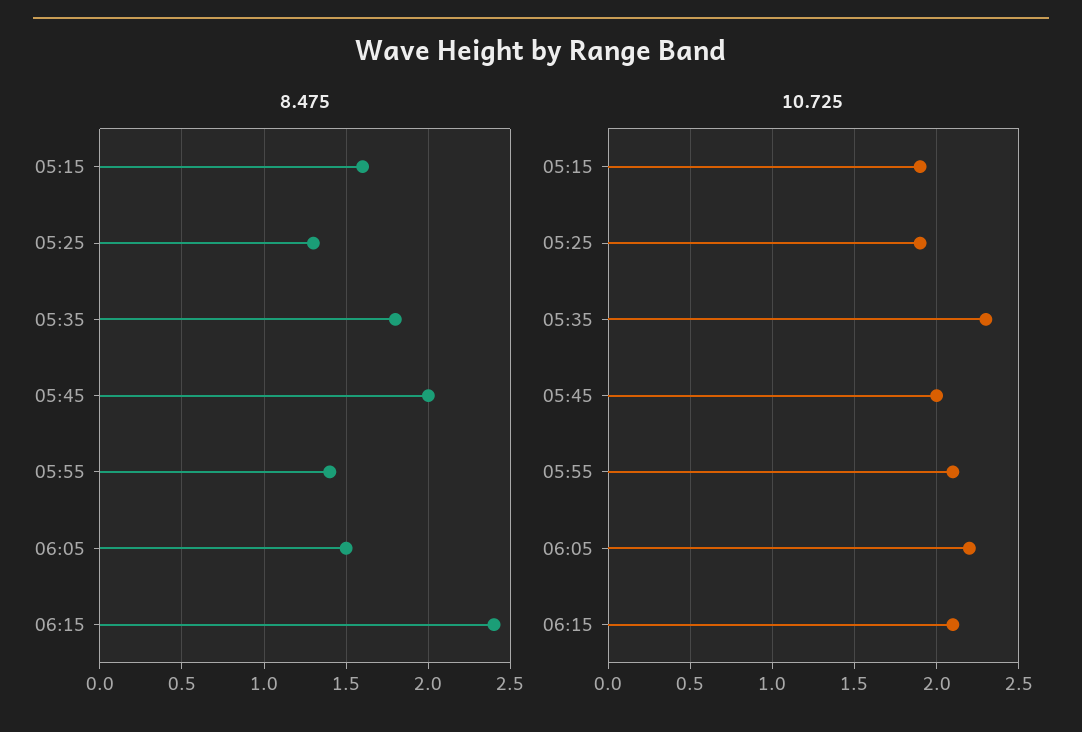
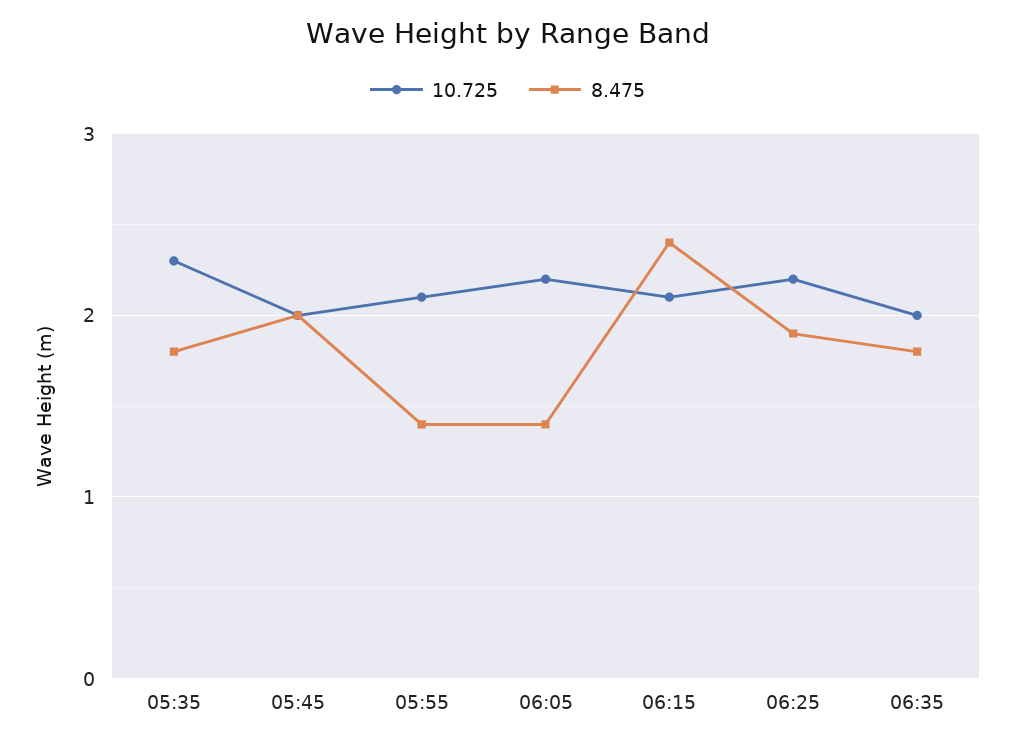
8.475, 05:15: 1.6 -> none
8.475, 05:25: 1.3 -> none
8.475, 06:05: 1.5 -> 1.4
10.725, 05:15: 1.9 -> none
10.725, 05:25: 1.9 -> none
10.725, 06:25: none -> 2.2
8.475, 06:25: none -> 1.9
10.725, 06:35: none -> 2
8.475, 06:35: none -> 1.8

